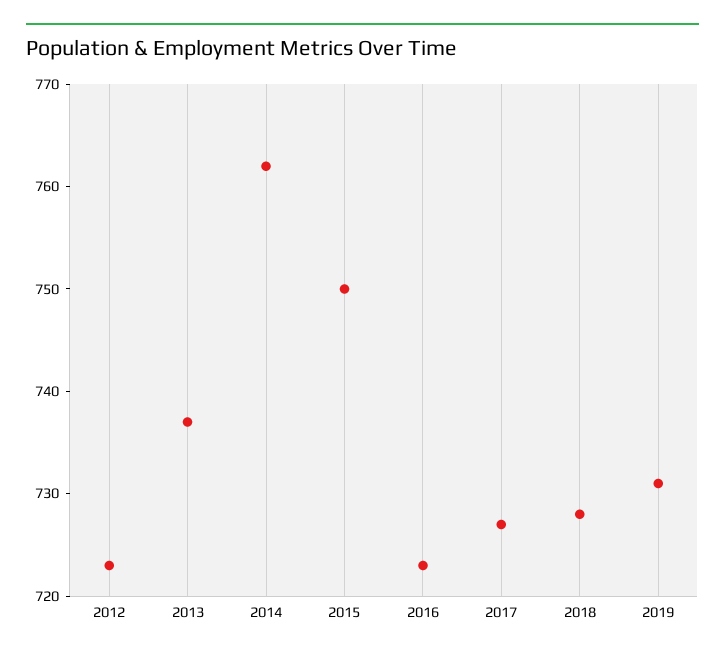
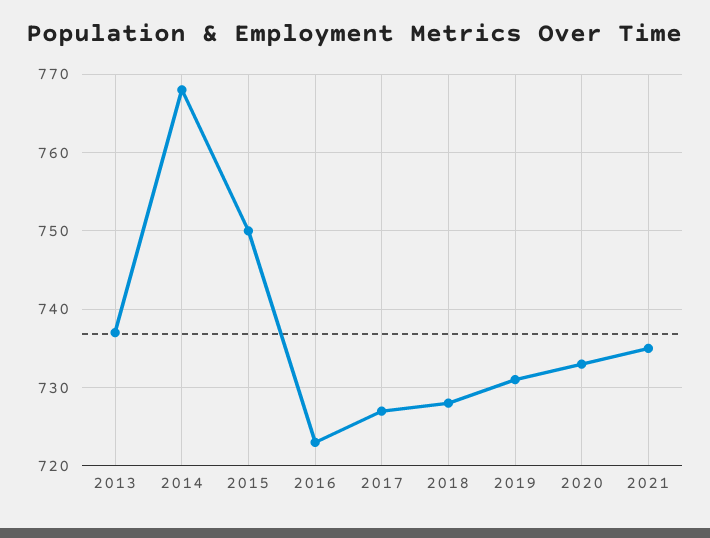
2012: 723 -> none
2014: 762 -> 768
2020: none -> 733
2021: none -> 735

